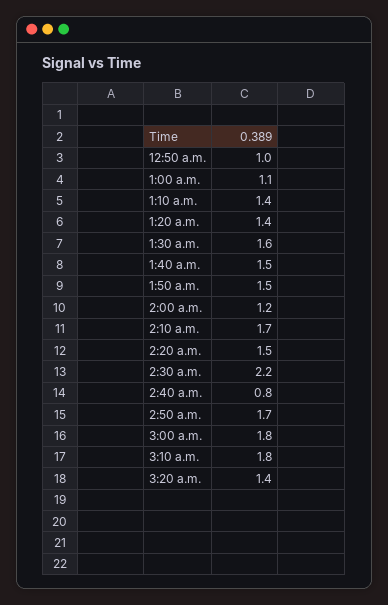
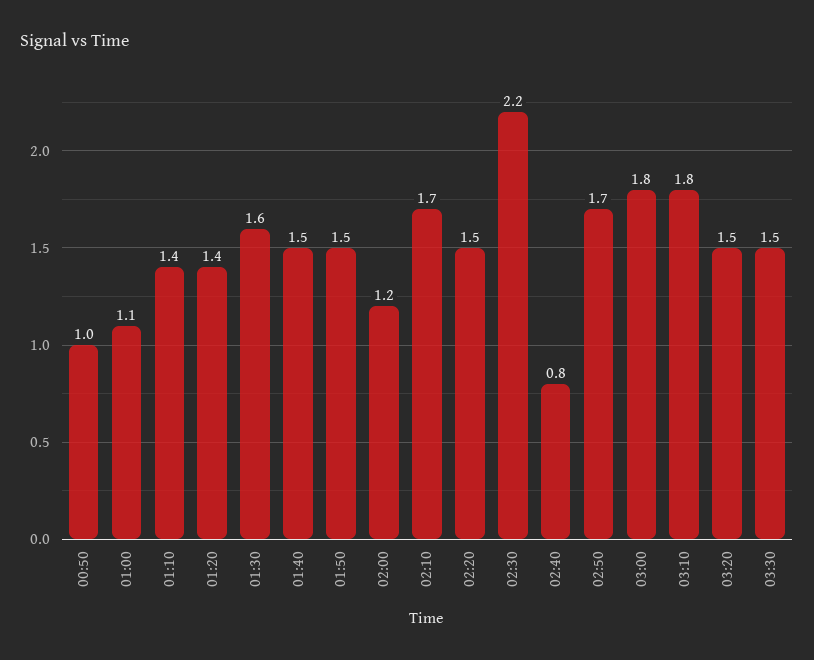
3:20 a.m.: 1.4 -> 1.5
03:30: none -> 1.5

